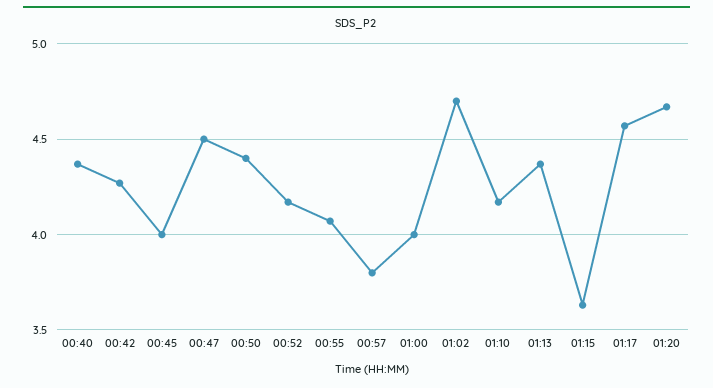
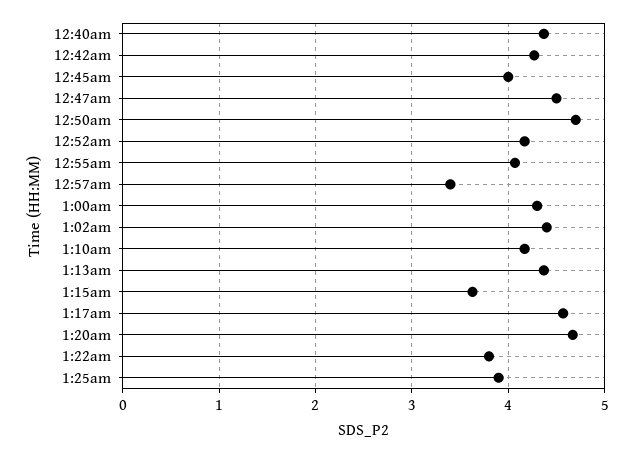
00:50: 4.4 -> 4.7
00:57: 3.8 -> 3.4
01:00: 4 -> 4.3
01:02: 4.7 -> 4.4
1:22am: none -> 3.8
1:25am: none -> 3.9

